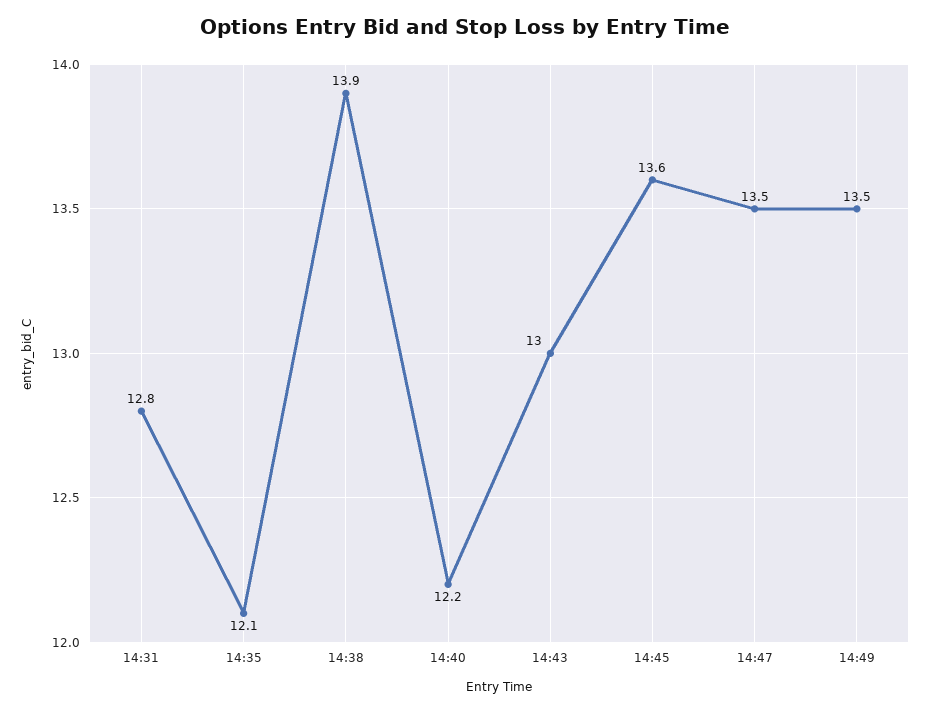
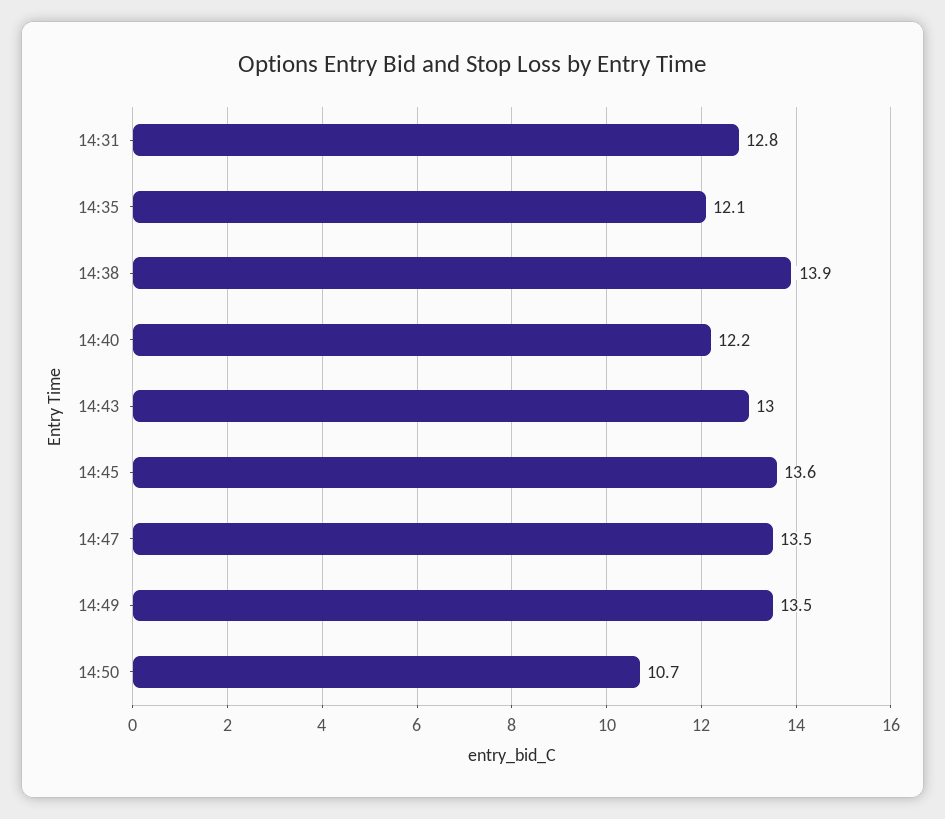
14:50: none -> 10.7

